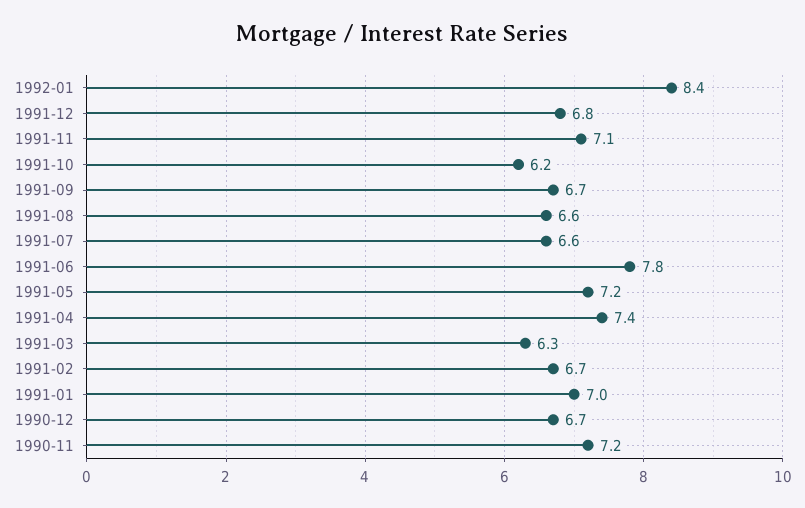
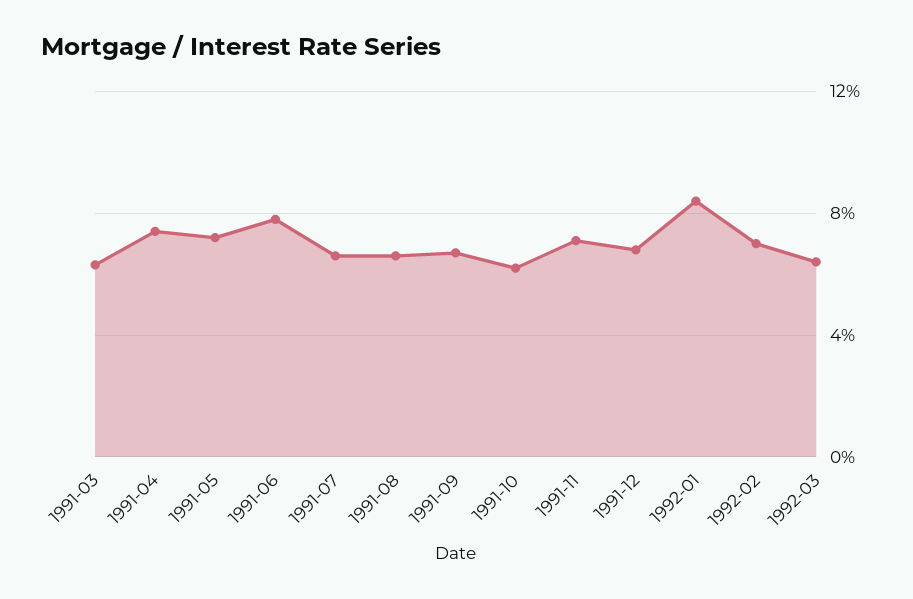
1991-02: 6.7 -> none
1991-01: 7 -> none
1990-12: 6.7 -> none
1990-11: 7.2 -> none
1992-02: none -> 7
1992-03: none -> 6.5

